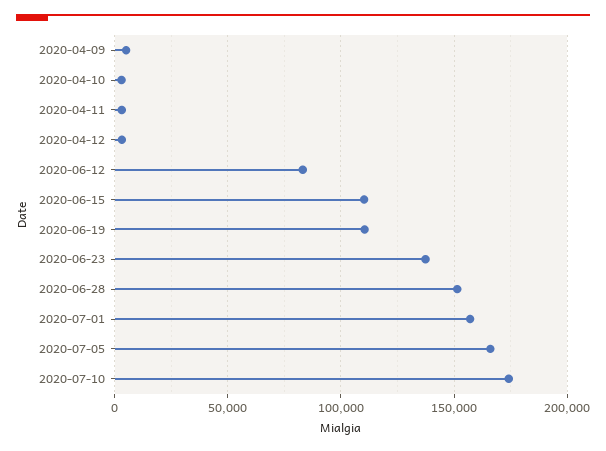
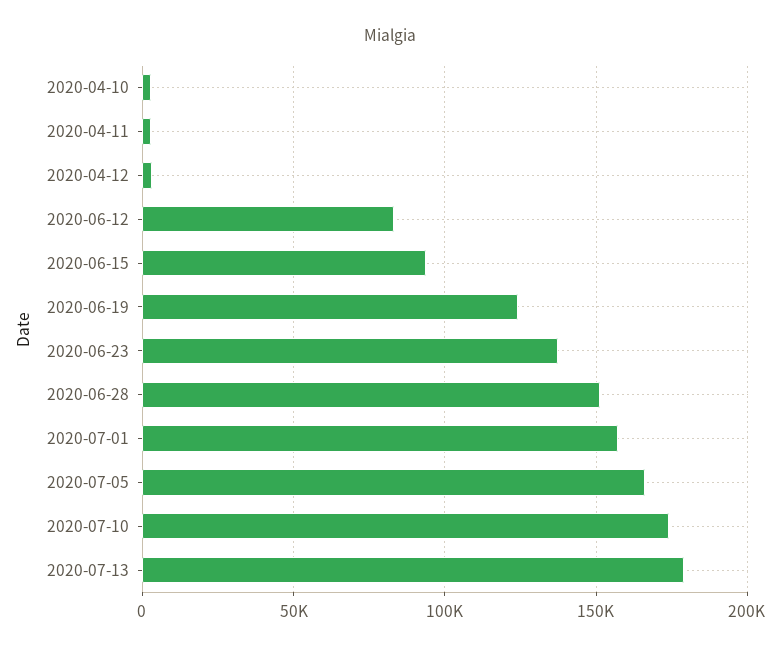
2020-04-09: 5000 -> none
2020-06-15: 110000 -> 95000
2020-06-19: 110000 -> 125000
2020-07-13: none -> 180000

